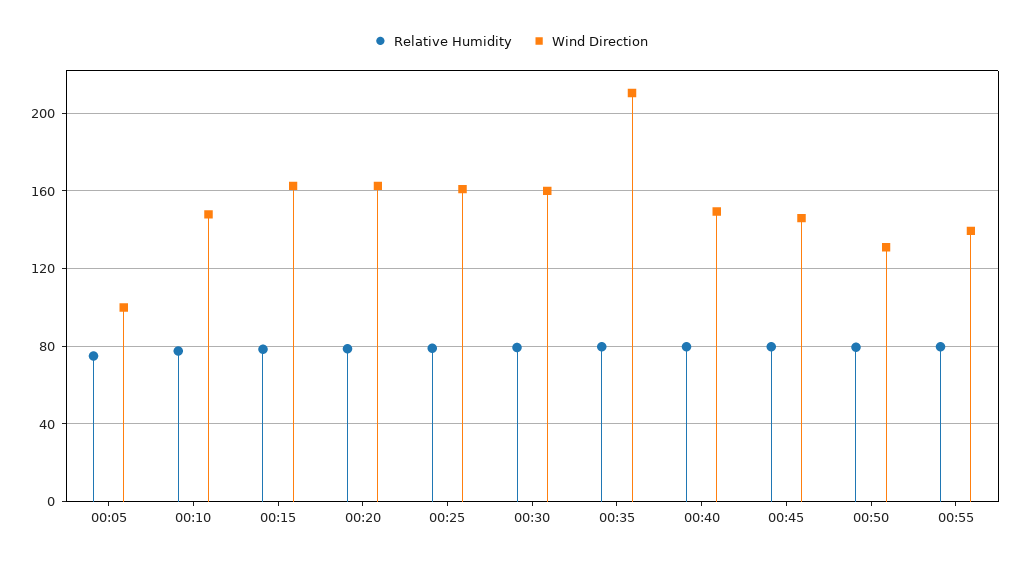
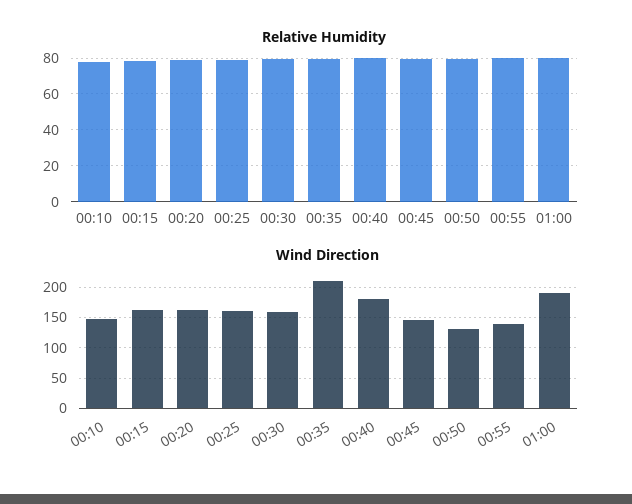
Relative Humidity, 00:05: 75 -> none
Wind Direction, 00:05: 100 -> none
Wind Direction, 00:40: 150 -> 180
Relative Humidity, 01:00: none -> 80
Wind Direction, 01:00: none -> 190

